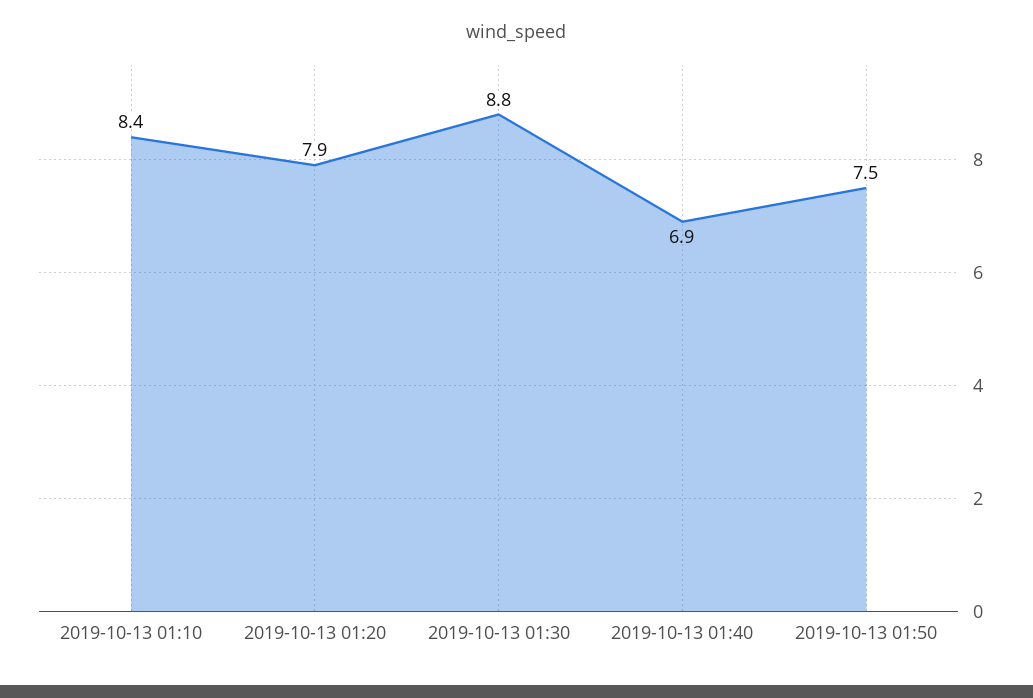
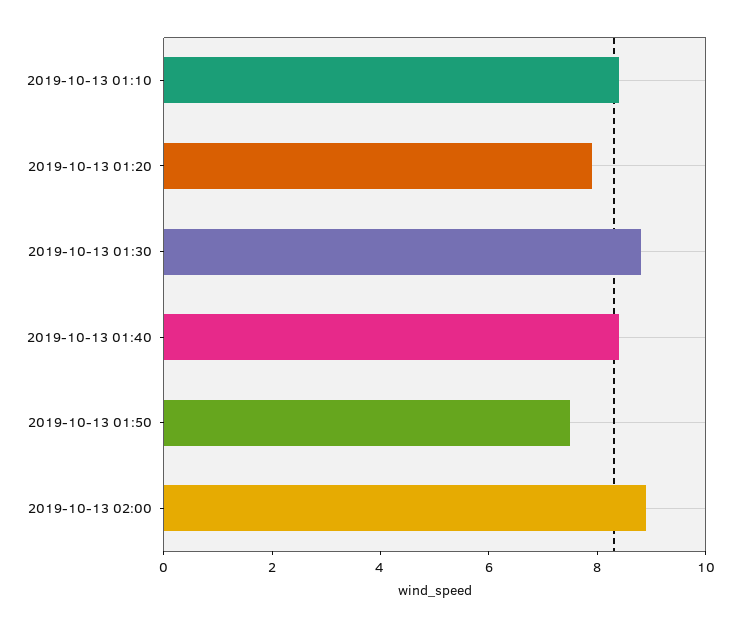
2019-10-13 01:40: 6.9 -> 8.5
2019-10-13 02:00: none -> 9

